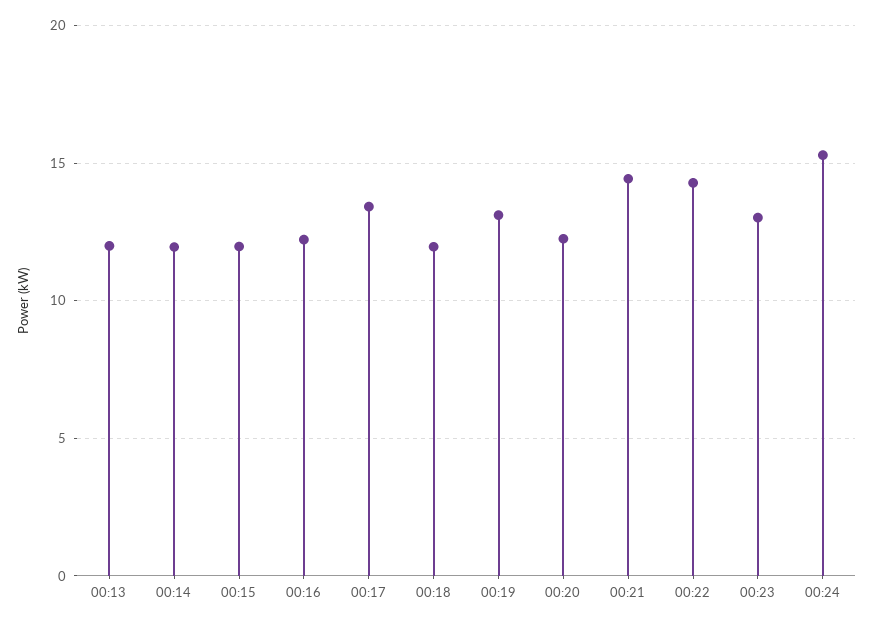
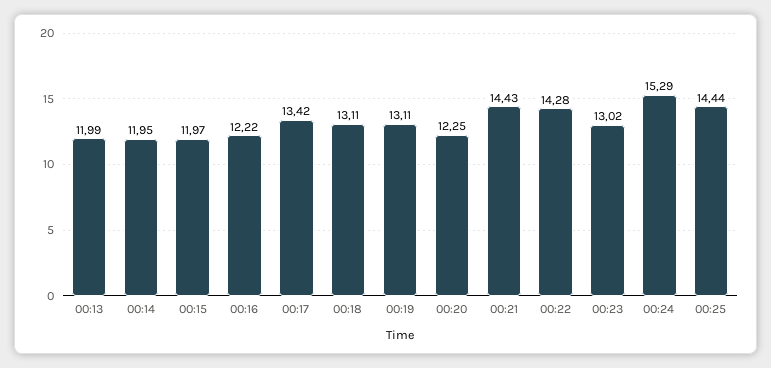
00:18: 12 -> 13.11
00:25: none -> 14.44

